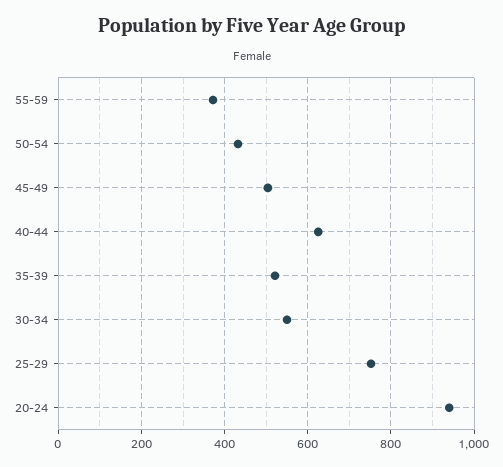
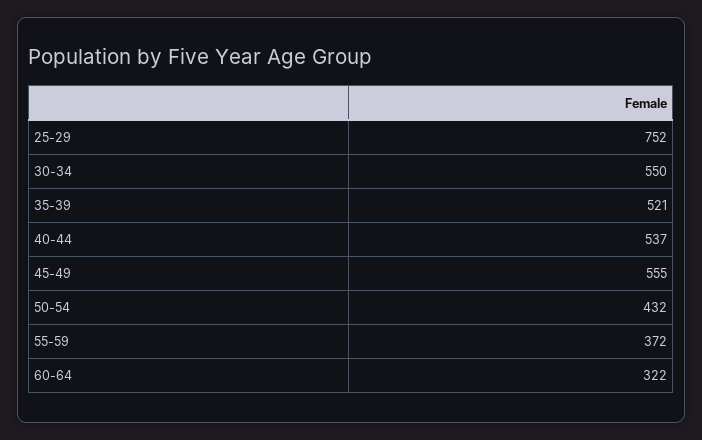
45-49: 500 -> 555
40-44: 620 -> 537
20-24: 940 -> none
60-64: none -> 322

